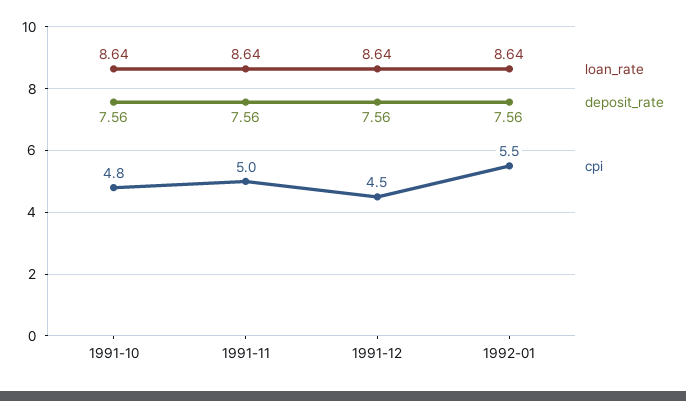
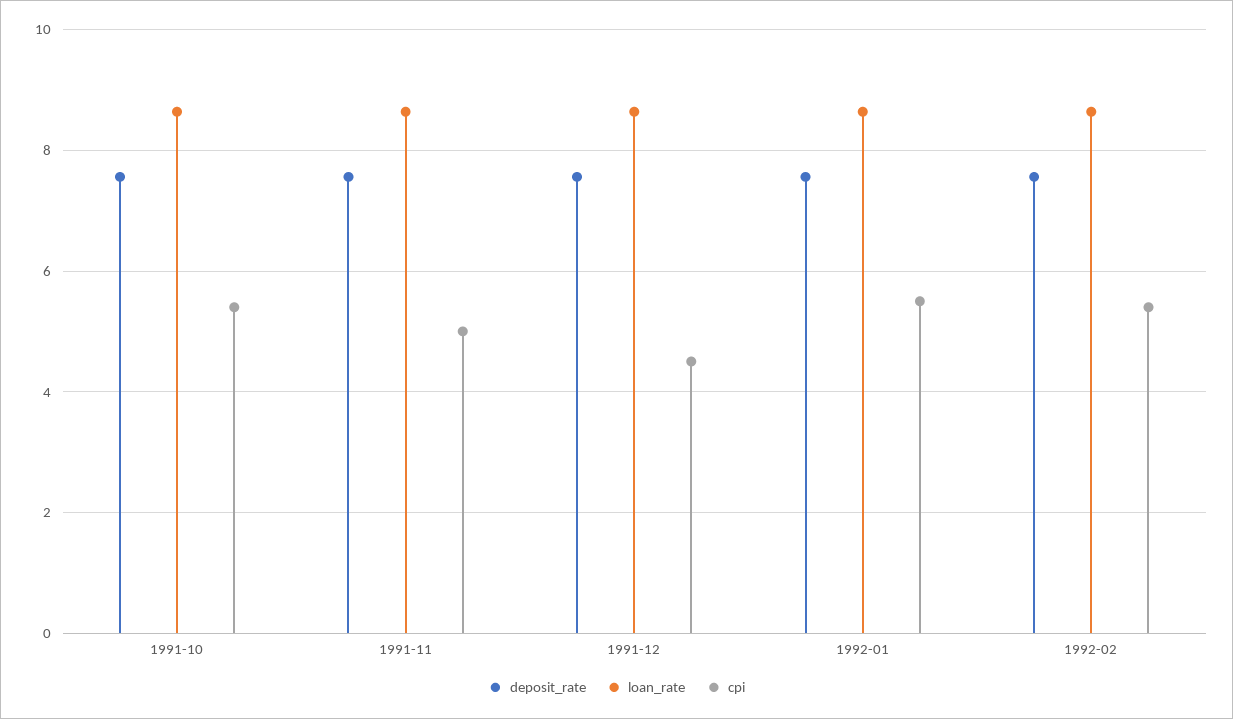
cpi, 1991-10: 4.8 -> 5.4
deposit_rate, 1992-02: none -> 7.6
loan_rate, 1992-02: none -> 8.6
cpi, 1992-02: none -> 5.4

